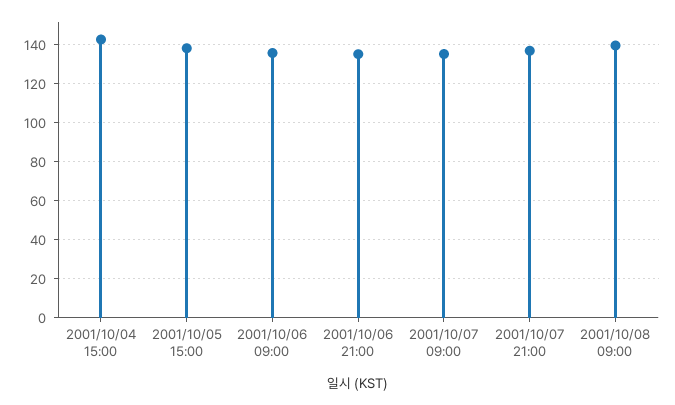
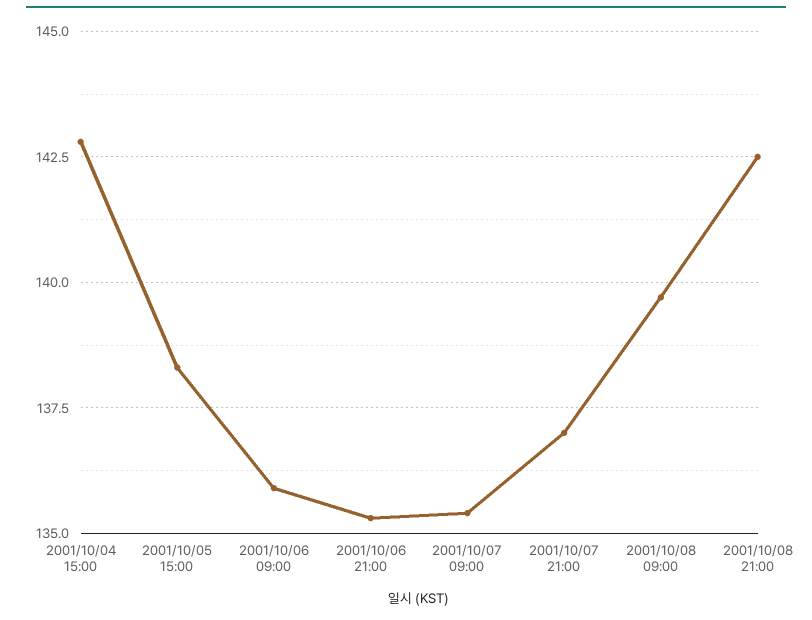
2001/10/08 21:00: none -> 142.5

